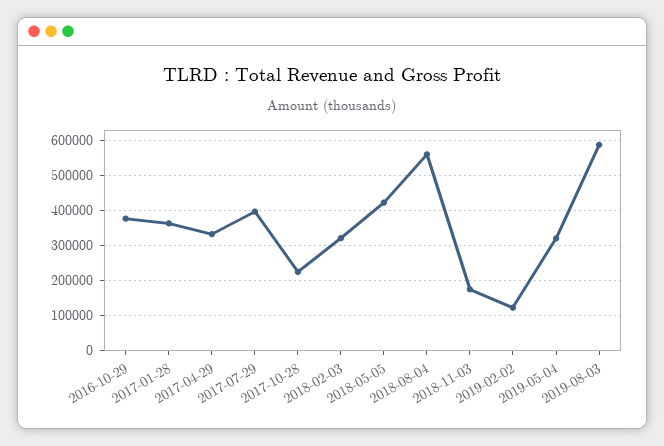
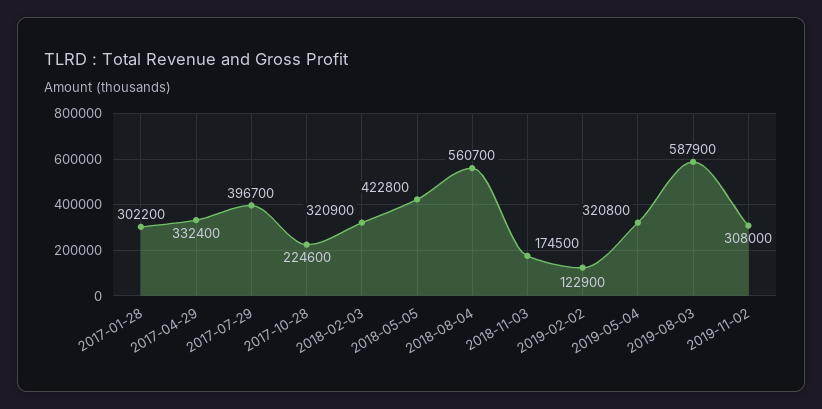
2016-10-29: 380000 -> none
2017-01-28: 360000 -> 302200
2019-11-02: none -> 308000

